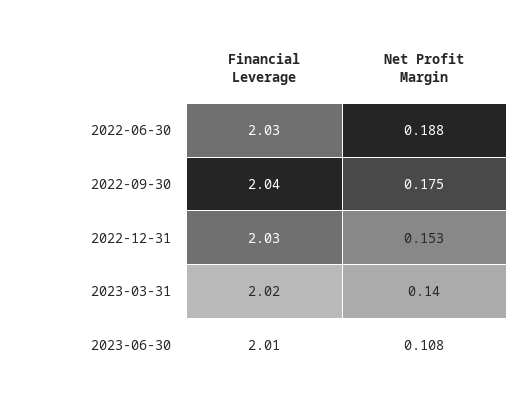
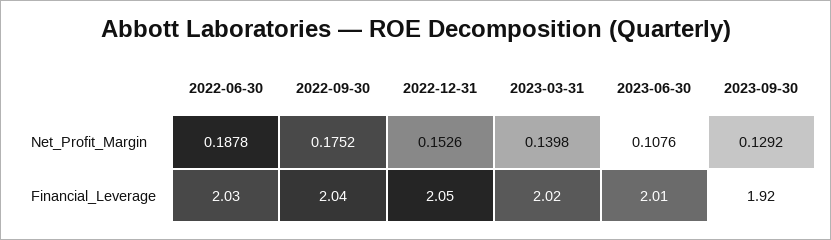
Financial Leverage, 2022-12-31: 2.03 -> 2.05
Net Profit Margin, 2023-09-30: none -> 0.1292
Financial Leverage, 2023-09-30: none -> 1.92

